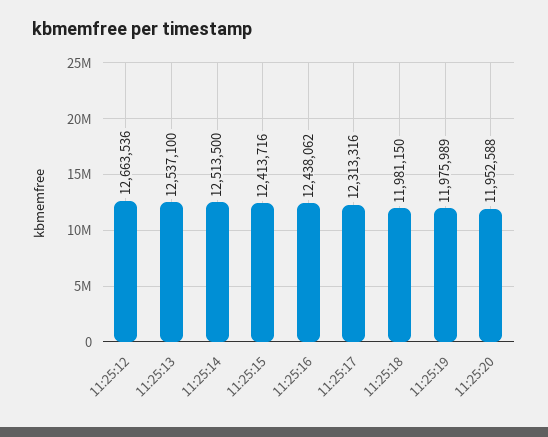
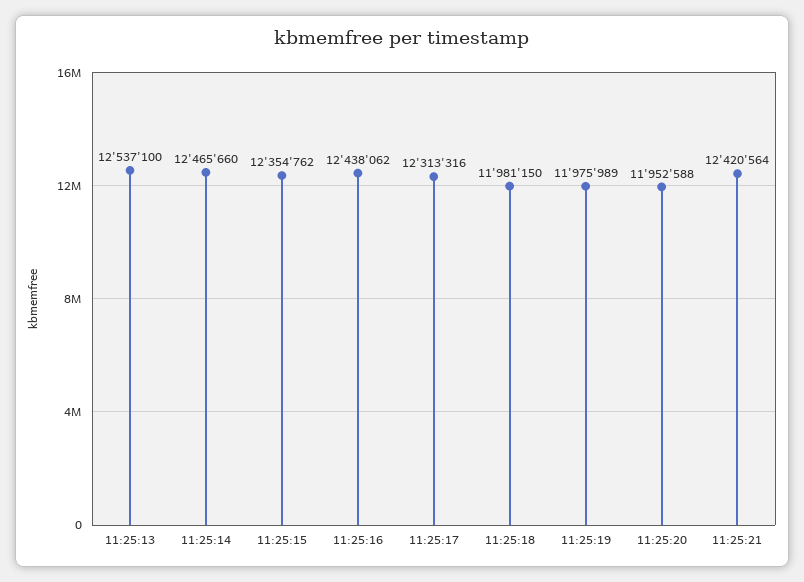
11:25:12: 12663536 -> none
11:25:14: 12513500 -> 12465660
11:25:15: 12413716 -> 12354762
11:25:21: none -> 12420564

